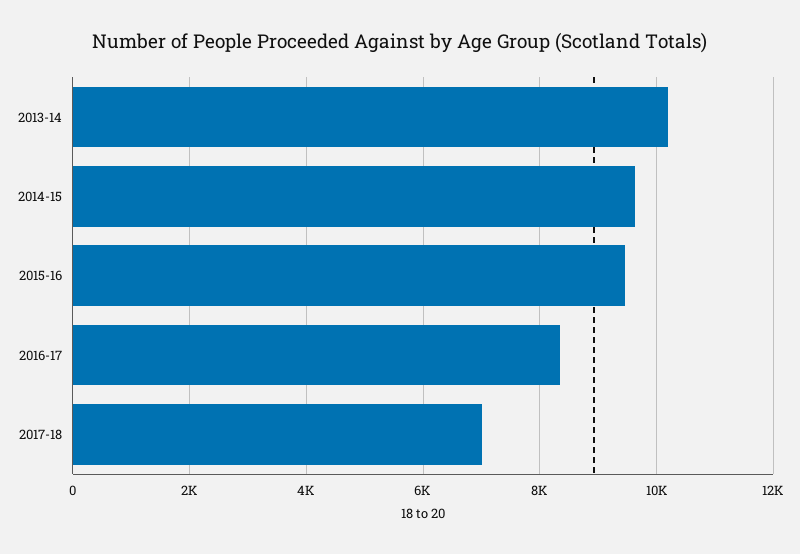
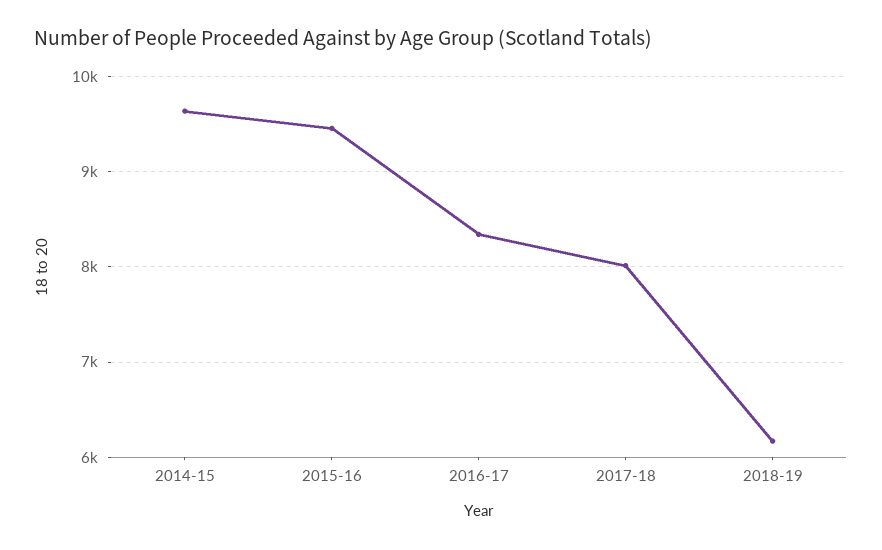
2013-14: 10200 -> none
2017-18: 7000 -> 8000
2018-19: none -> 6200

